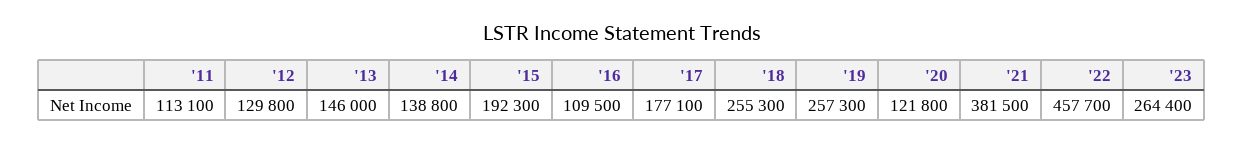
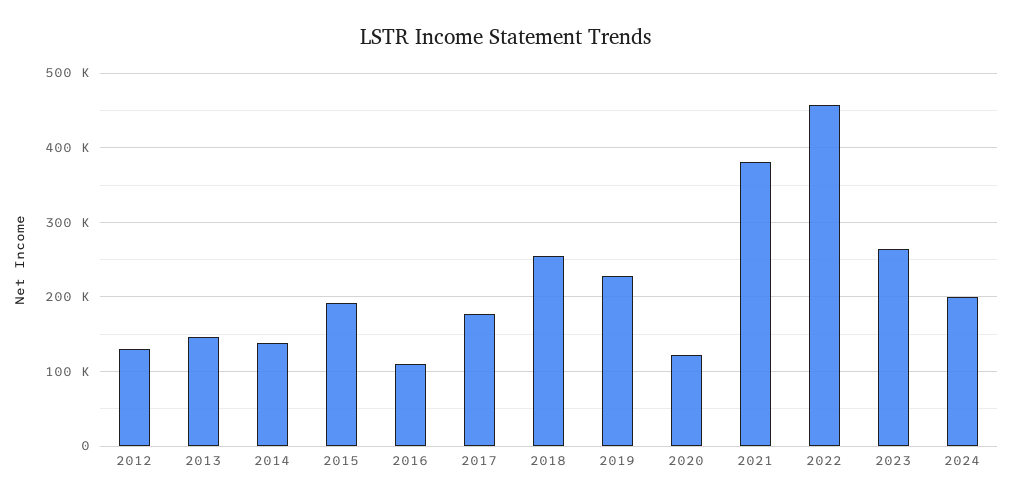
'11: 113100 -> none
'19: 257300 -> 230000
2024: none -> 200000

